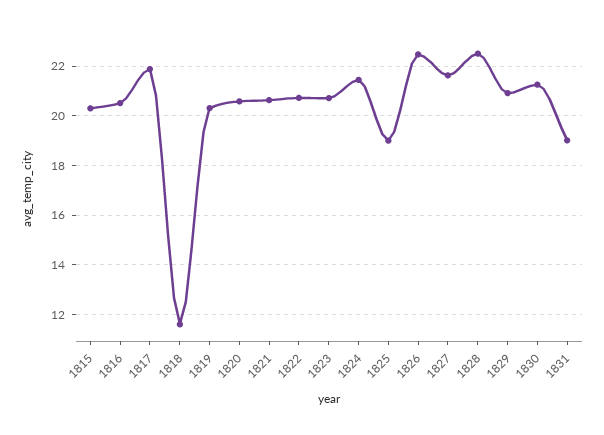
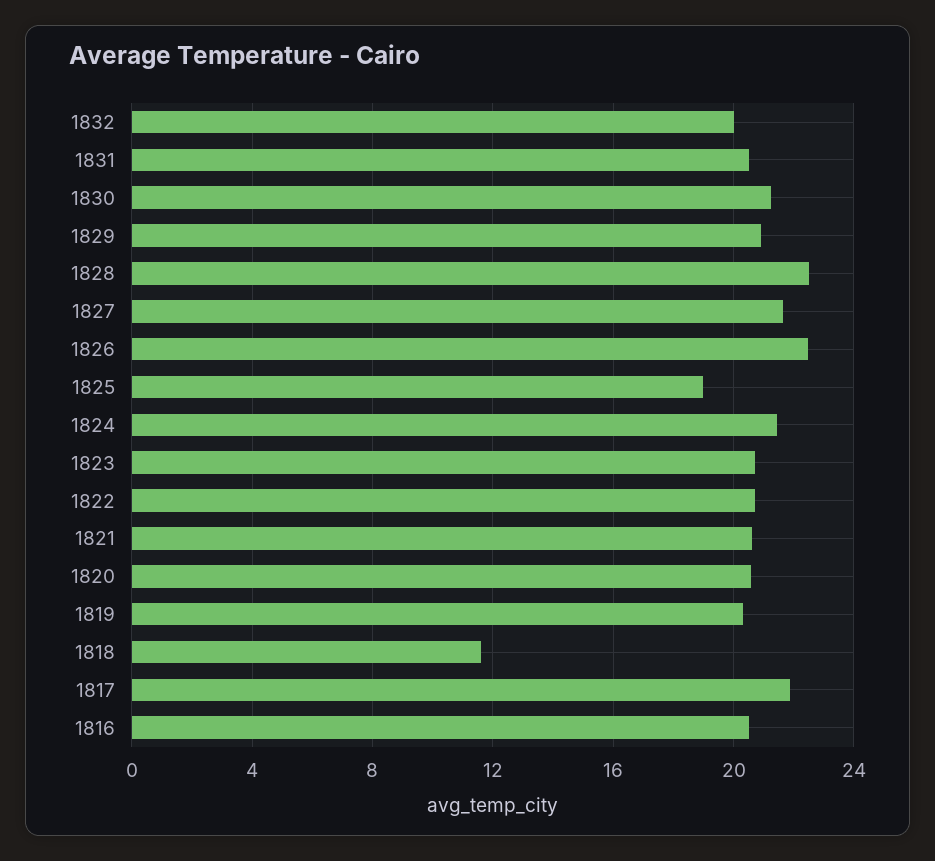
1815: 20.25 -> none
1831: 19 -> 20.5
1832: none -> 20

